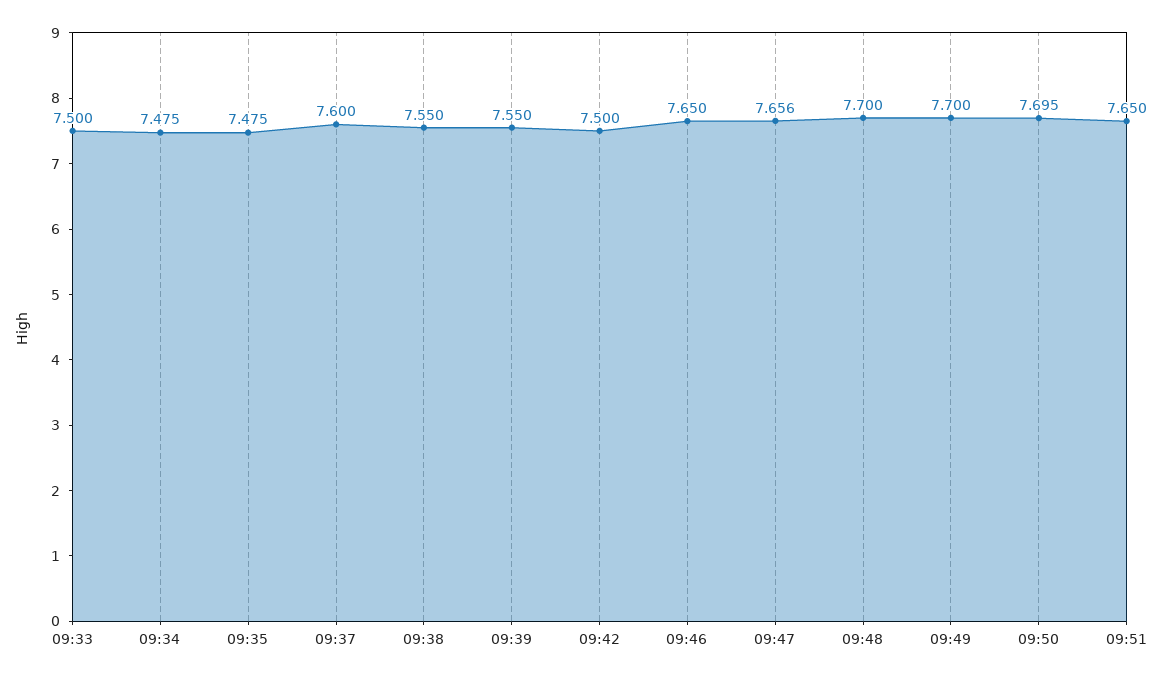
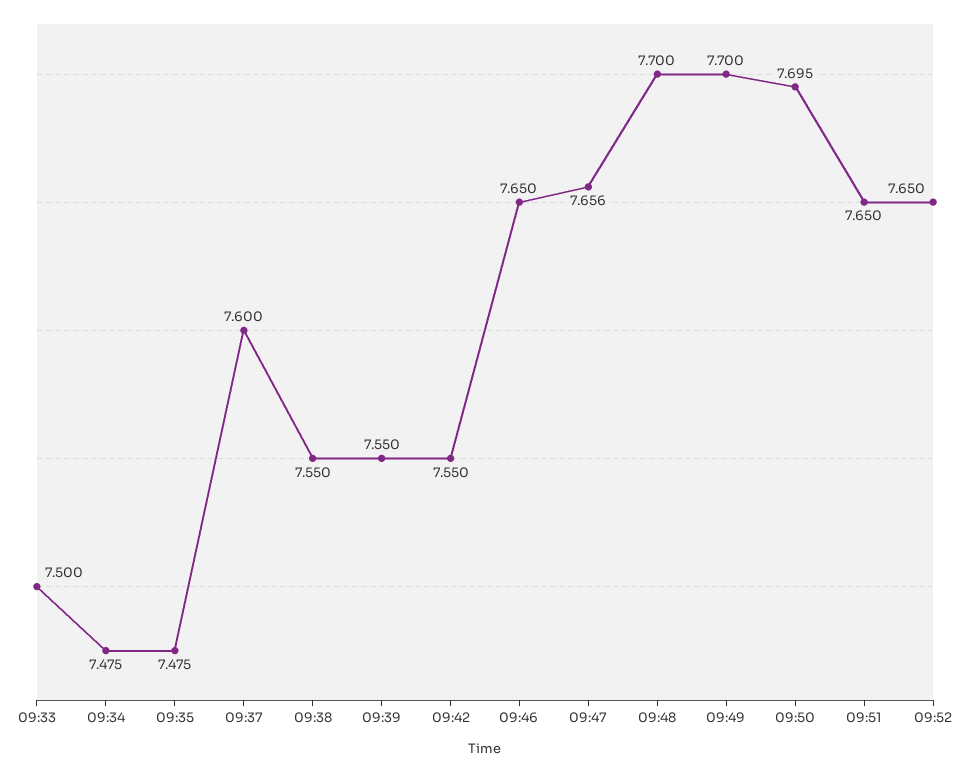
09:42: 7.5 -> 7.55
09:52: none -> 7.65

